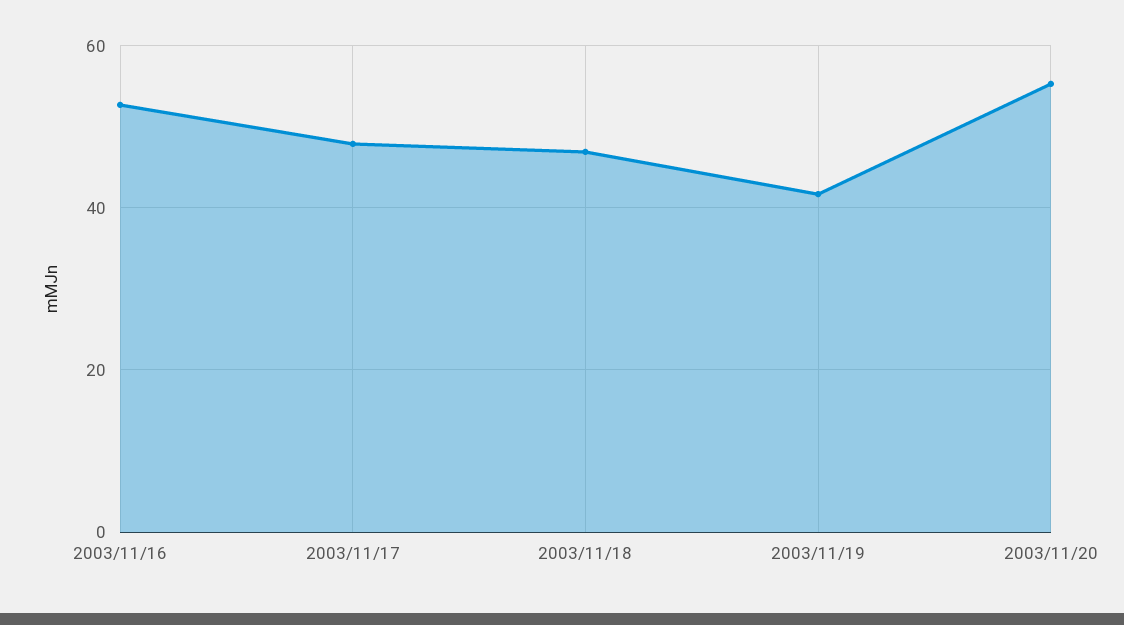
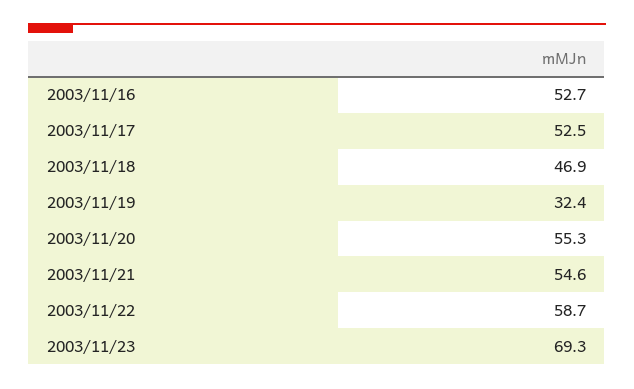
2003/11/17: 48 -> 52.5
2003/11/19: 42 -> 32.4
2003/11/21: none -> 54.6
2003/11/22: none -> 58.7
2003/11/23: none -> 69.3

